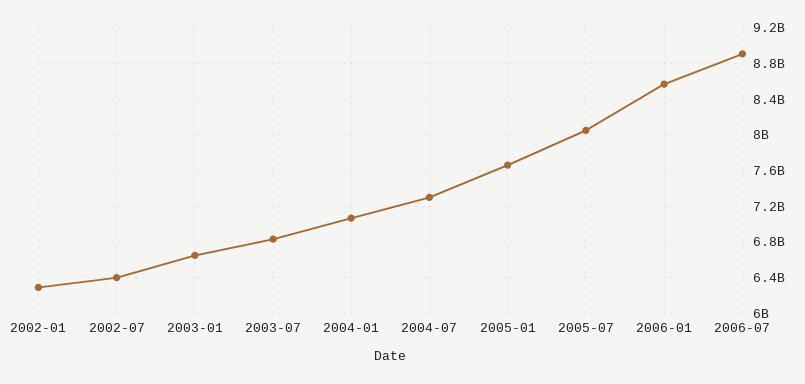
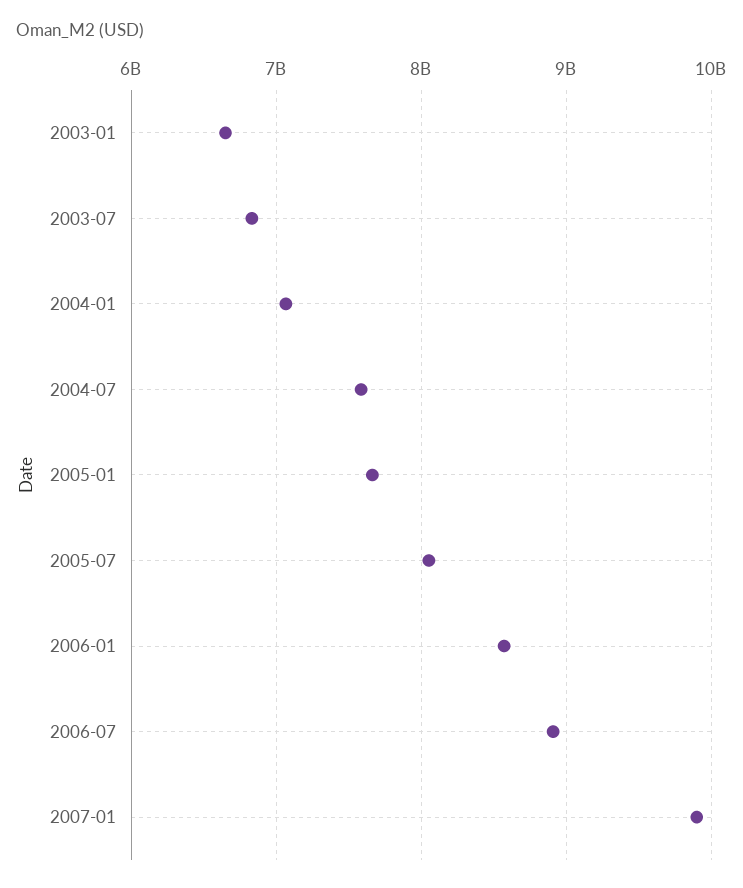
2002-01: 6300000000 -> none
2002-07: 6400000000 -> none
2004-07: 7300000000 -> 7600000000
2007-01: none -> 9900000000

